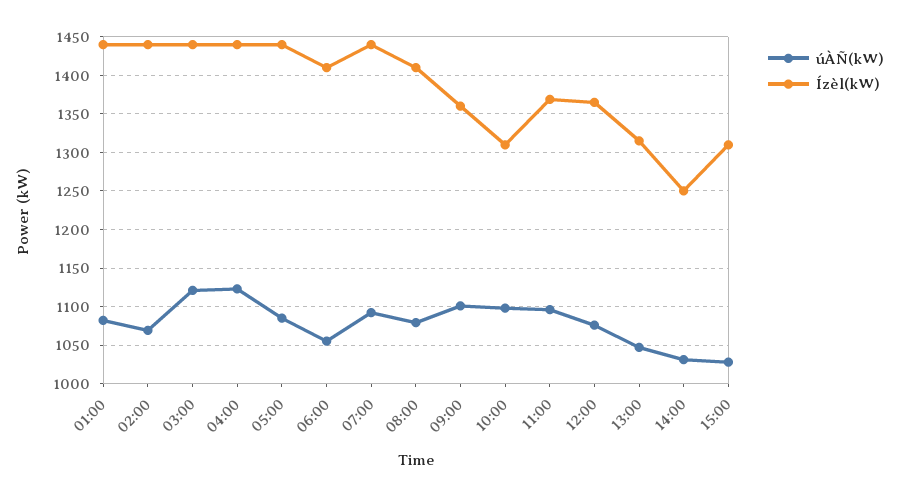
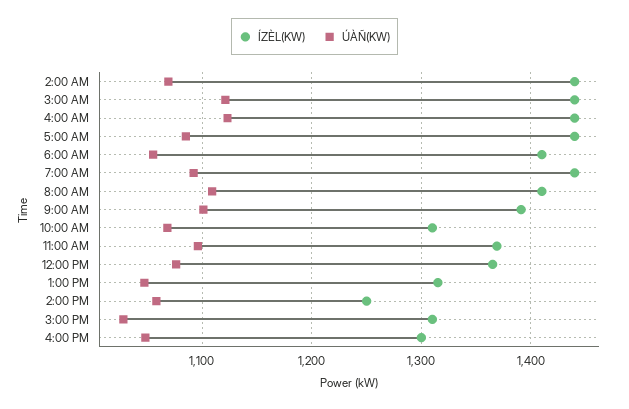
úÀÑ(kW), 01:00: 1080 -> none
Ízèl(kW), 01:00: 1440 -> none
úÀÑ(kW), 08:00: 1080 -> 1110
Ízèl(kW), 09:00: 1360 -> 1390
úÀÑ(kW), 10:00: 1100 -> 1070
úÀÑ(kW), 14:00: 1030 -> 1060
Ízèl(kW), 4:00 PM: none -> 1300
úÀÑ(kW), 4:00 PM: none -> 1050

